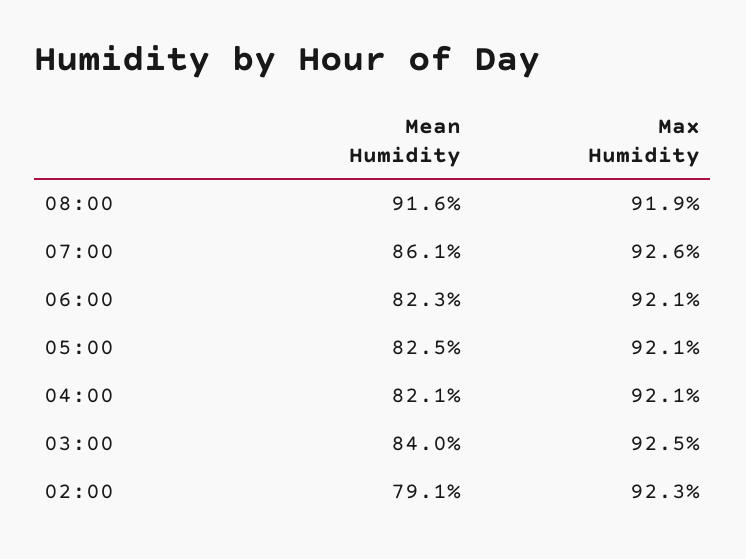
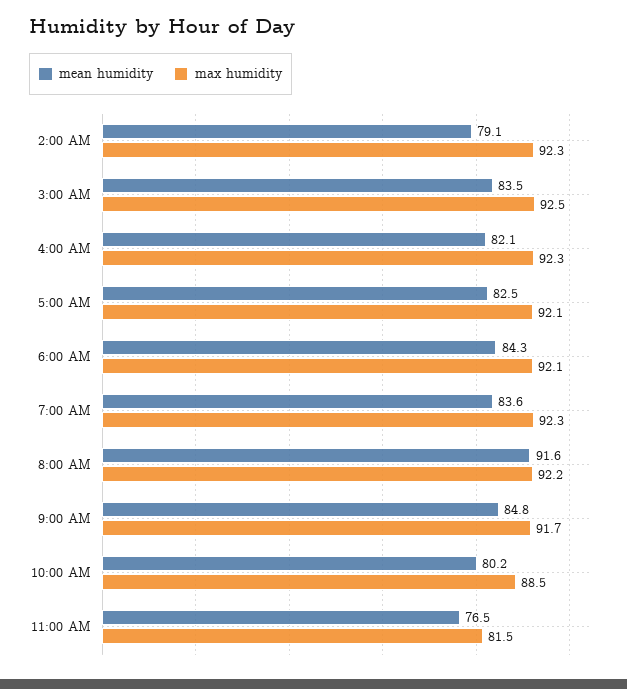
Max Humidity, 08:00: 91.9 -> 92.2
Mean Humidity, 07:00: 86.1 -> 83.6
Max Humidity, 07:00: 92.6 -> 92.3
Mean Humidity, 06:00: 82.3 -> 84.3
Max Humidity, 04:00: 92.1 -> 92.3
Mean Humidity, 03:00: 84 -> 83.5
Mean Humidity, 9:00 AM: none -> 84.8
Max Humidity, 9:00 AM: none -> 91.7
Mean Humidity, 10:00 AM: none -> 80.2
Max Humidity, 10:00 AM: none -> 88.5
Mean Humidity, 11:00 AM: none -> 76.5
Max Humidity, 11:00 AM: none -> 81.5

